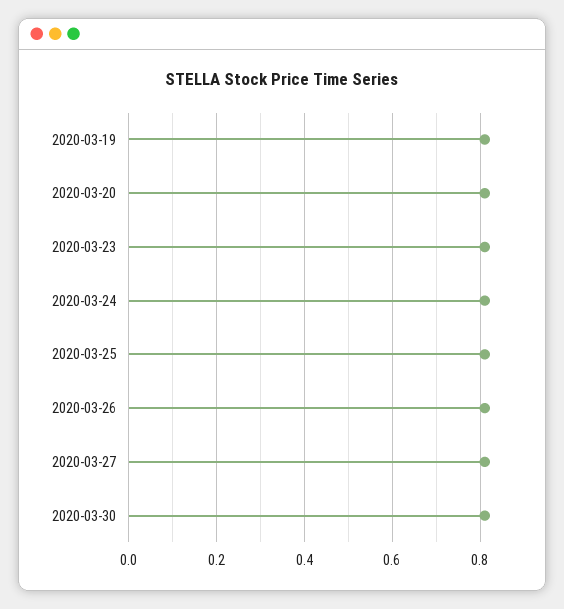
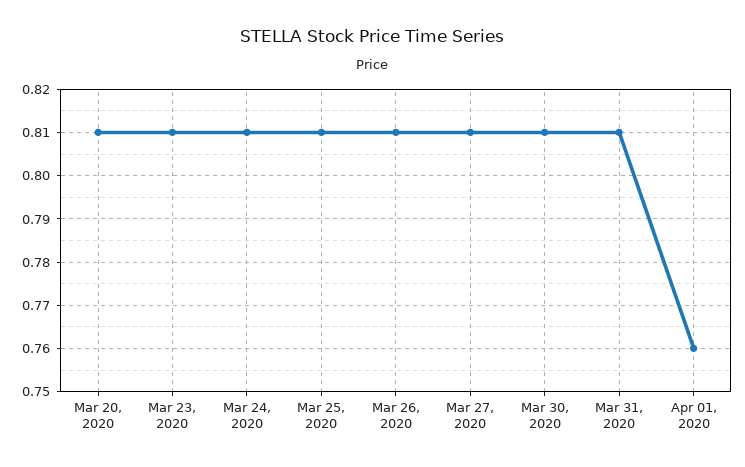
2020-03-19: 0.8 -> none
Mar 31, 2020: none -> 0.81
Apr 01, 2020: none -> 0.76

